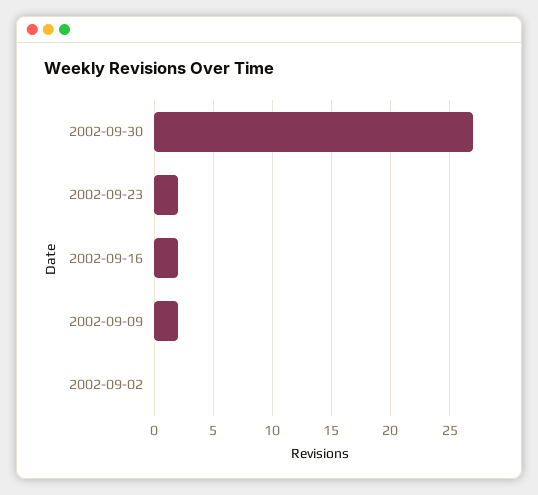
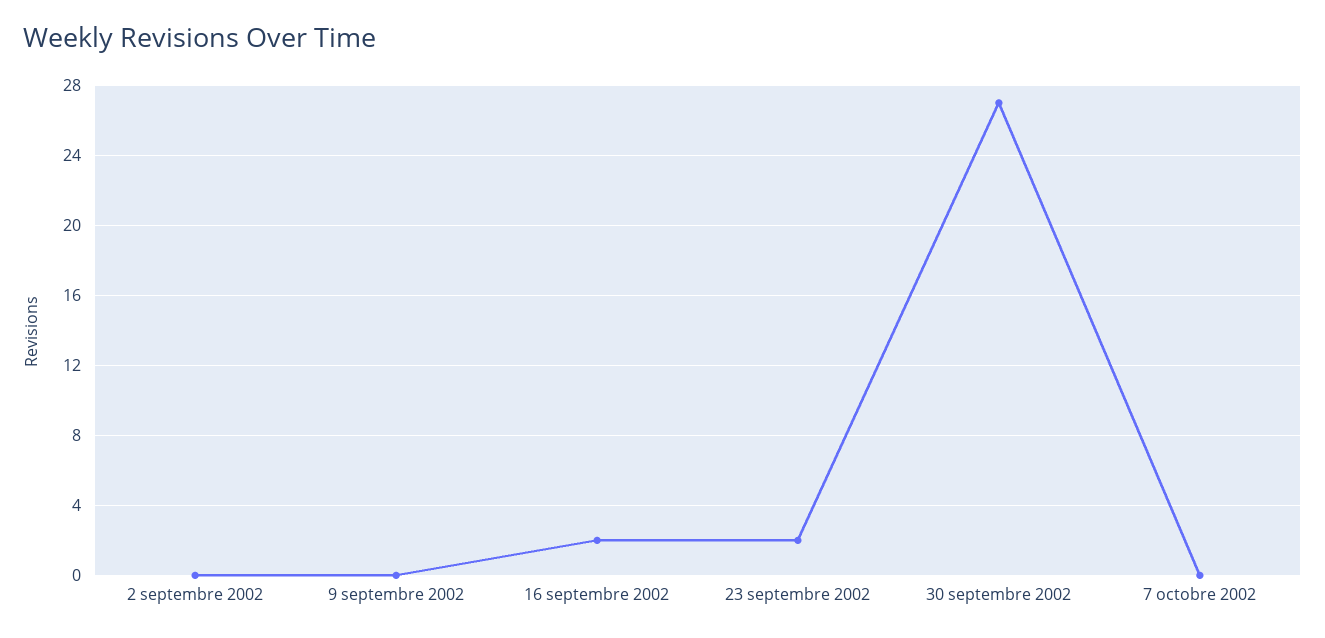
2002-09-09: 2 -> 0
7 octobre 2002: none -> 0

